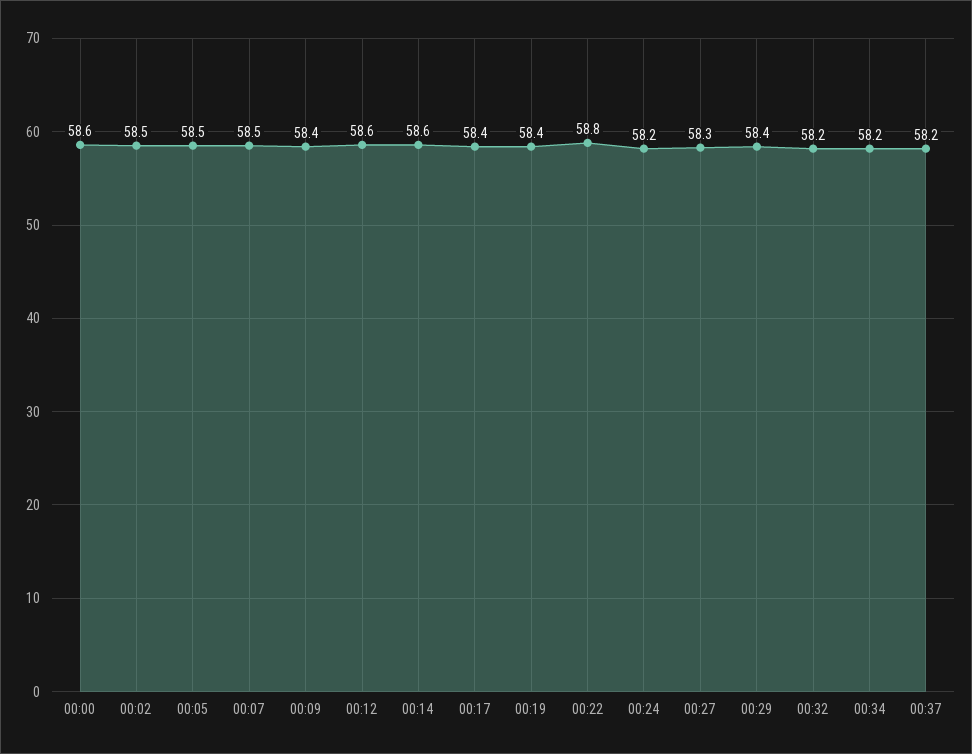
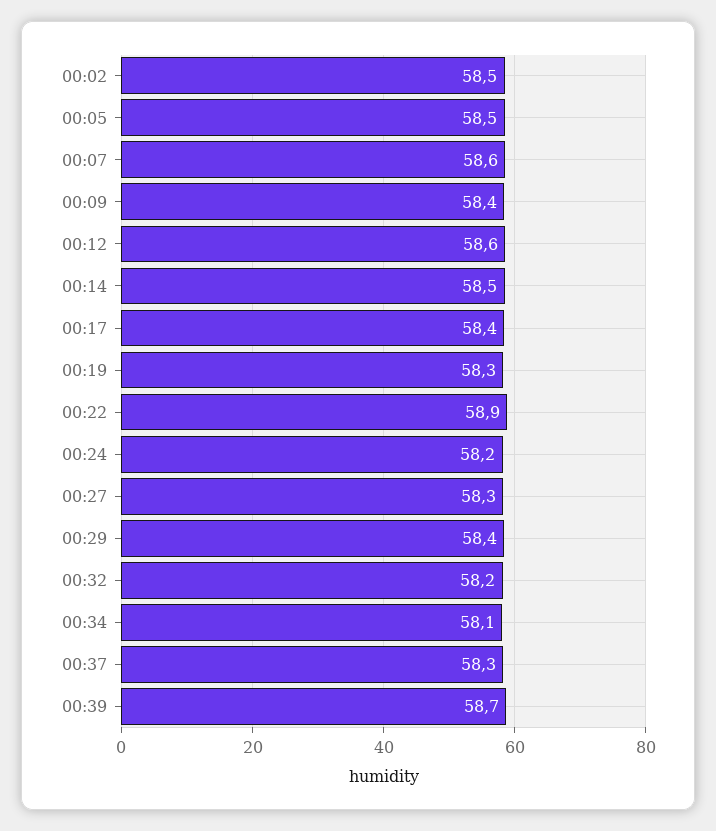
00:00: 58.6 -> none
00:07: 58.5 -> 58.6
00:14: 58.6 -> 58.5
00:19: 58.4 -> 58.3
00:22: 58.8 -> 58.9
00:34: 58.2 -> 58.1
00:37: 58.2 -> 58.3
00:39: none -> 58.7

